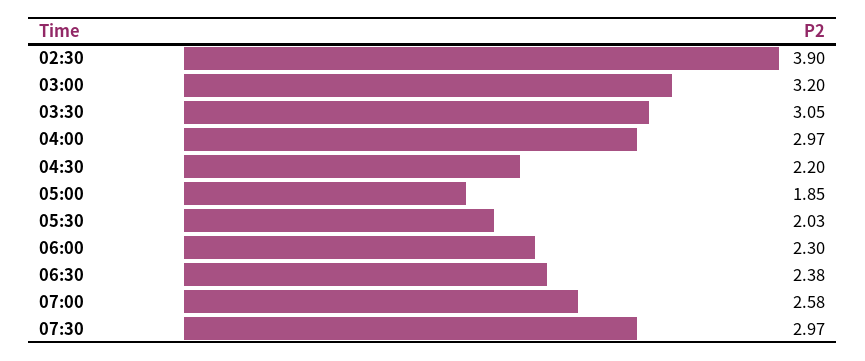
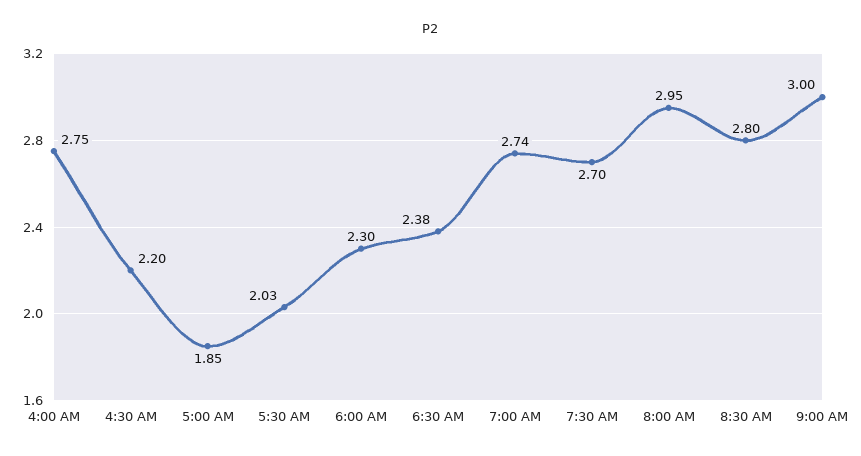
02:30: 3.9 -> none
03:00: 3.2 -> none
03:30: 3.05 -> none
04:00: 2.97 -> 2.75
07:00: 2.58 -> 2.74
07:30: 2.97 -> 2.7
8:00 AM: none -> 2.95
8:30 AM: none -> 2.8
9:00 AM: none -> 3

